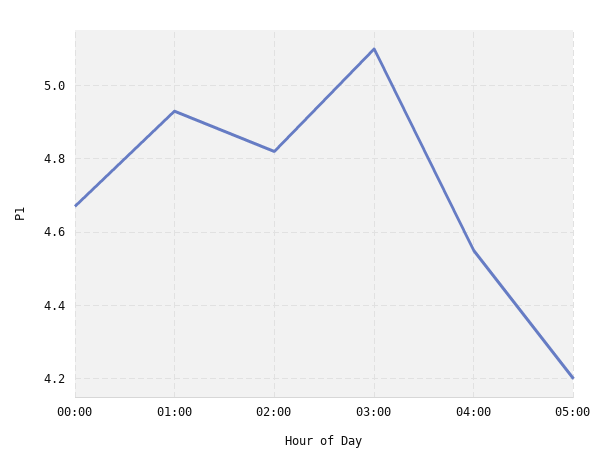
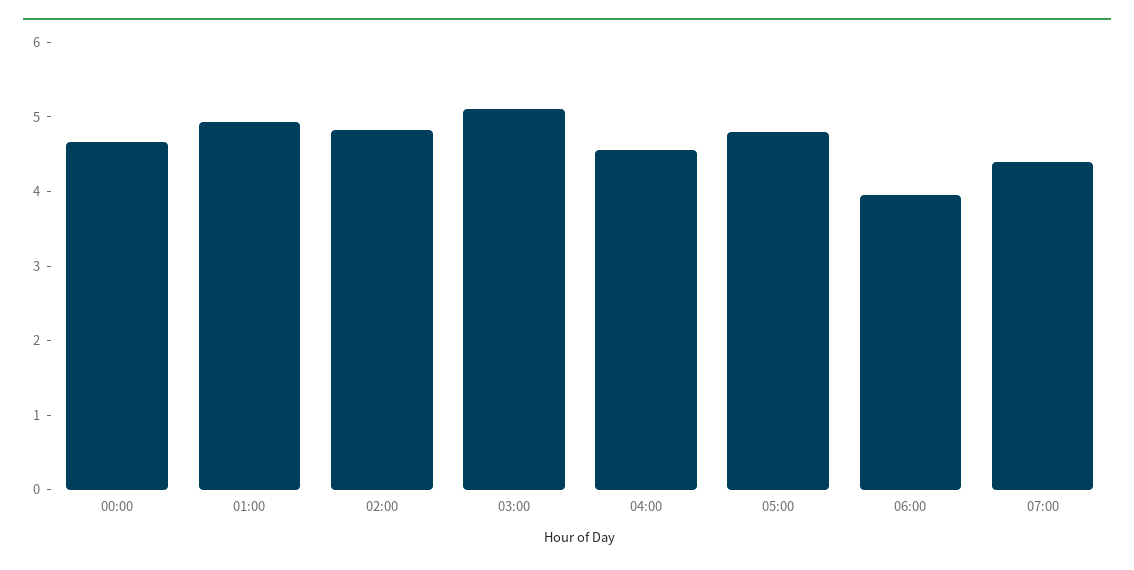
05:00: 4.2 -> 4.8
06:00: none -> 4
07:00: none -> 4.4

